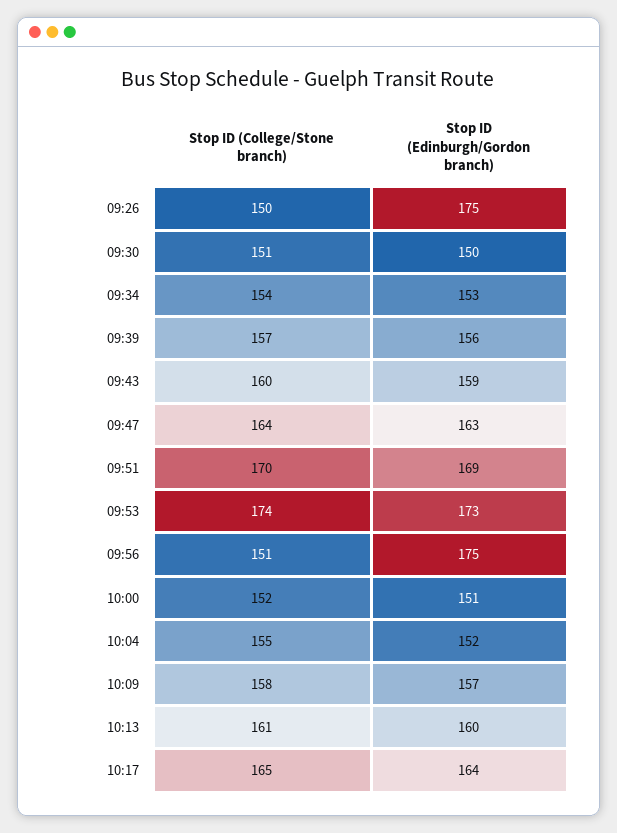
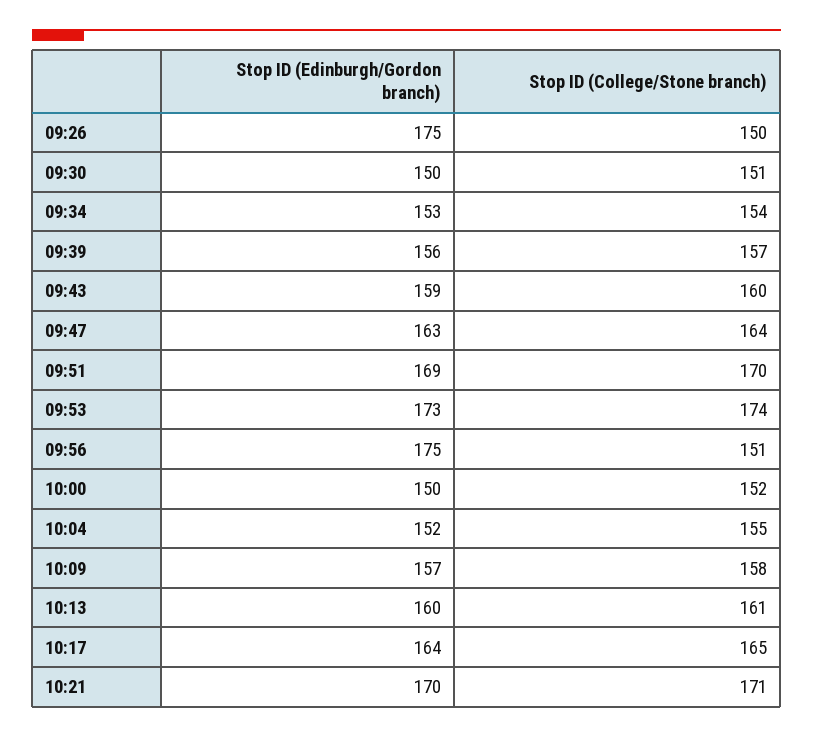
Stop ID (Edinburgh/Gordon branch), 10:00: 151 -> 150
Stop ID (Edinburgh/Gordon branch), 10:21: none -> 170
Stop ID (College/Stone branch), 10:21: none -> 171

